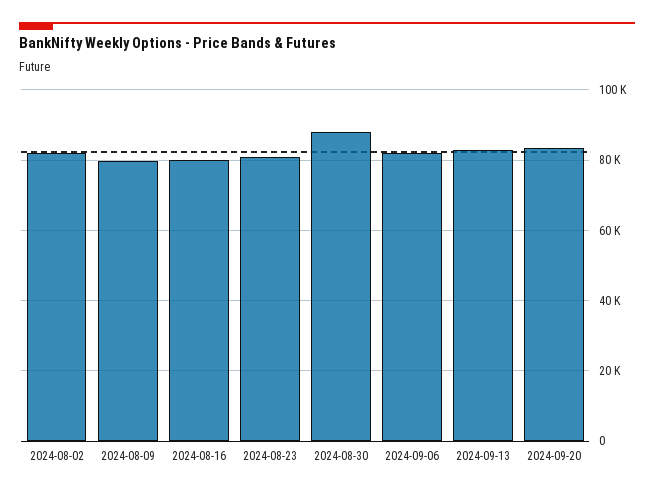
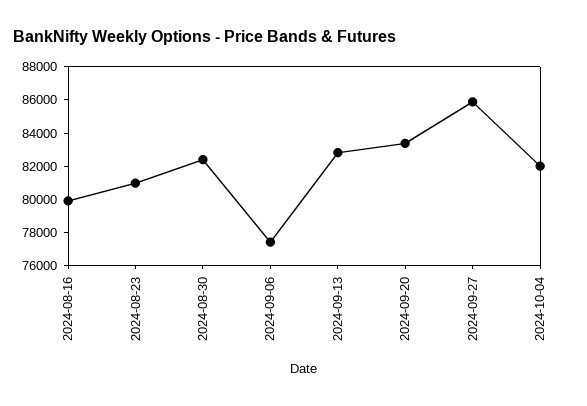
2024-08-02: 82000 -> none
2024-08-09: 80000 -> none
2024-08-30: 88000 -> 82500
2024-09-06: 82000 -> 77500
2024-09-27: none -> 86000
2024-10-04: none -> 82000

